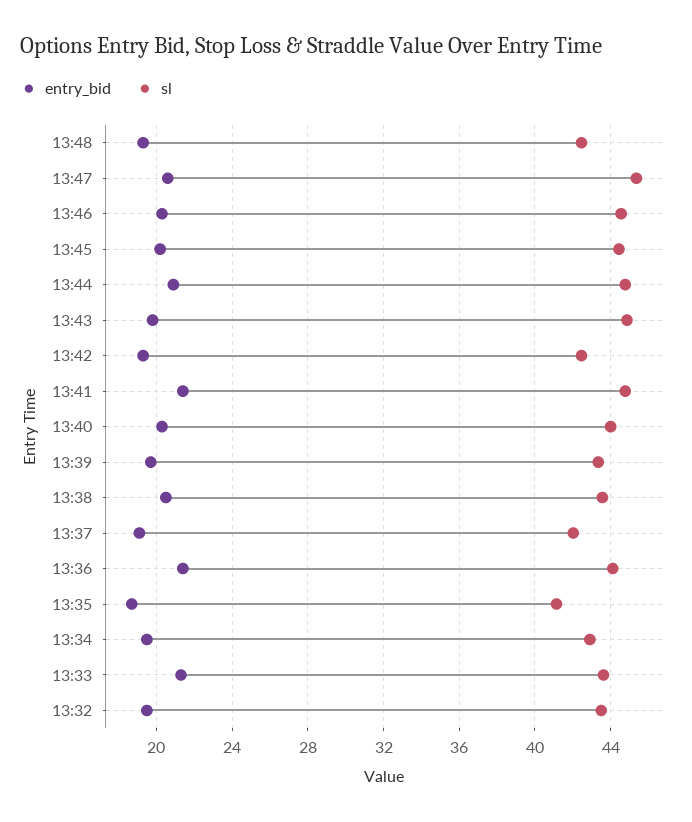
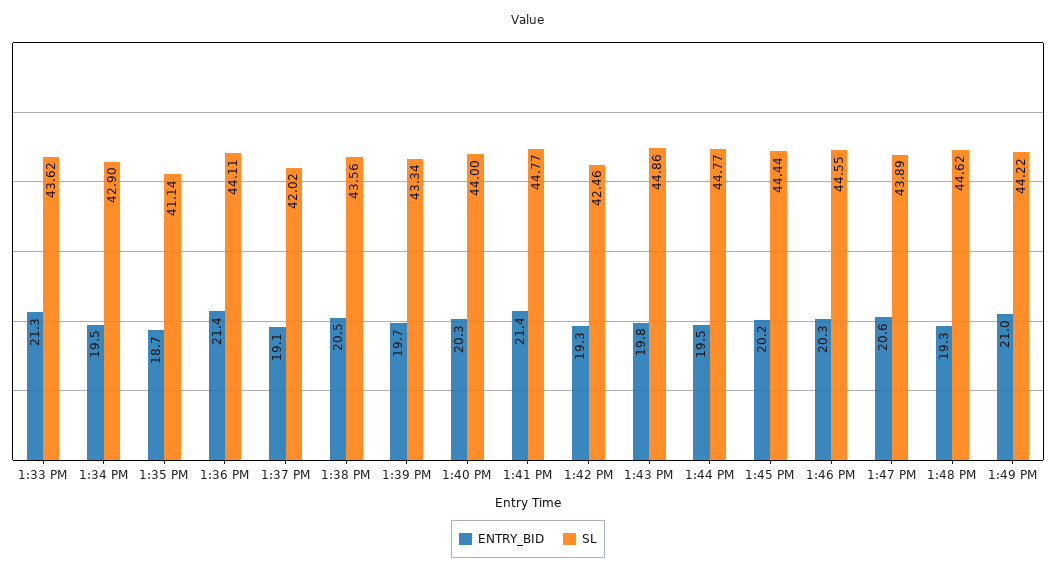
sl, 13:48: 42.5 -> 44.62
sl, 13:47: 45.5 -> 43.89
entry_bid, 13:44: 21 -> 19.5
entry_bid, 13:32: 19.5 -> none
sl, 13:32: 43.5 -> none
entry_bid, 1:49 PM: none -> 21
sl, 1:49 PM: none -> 44.22

